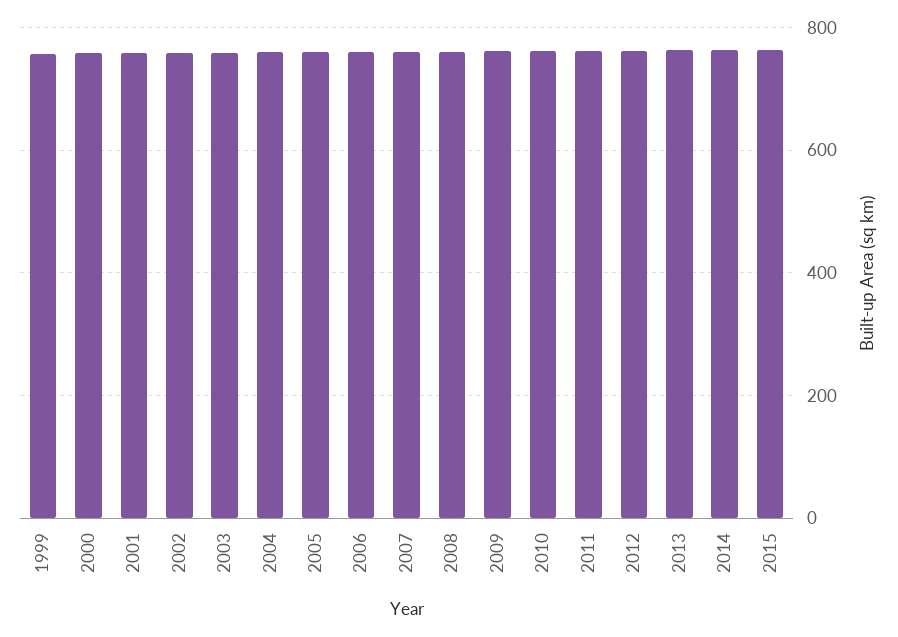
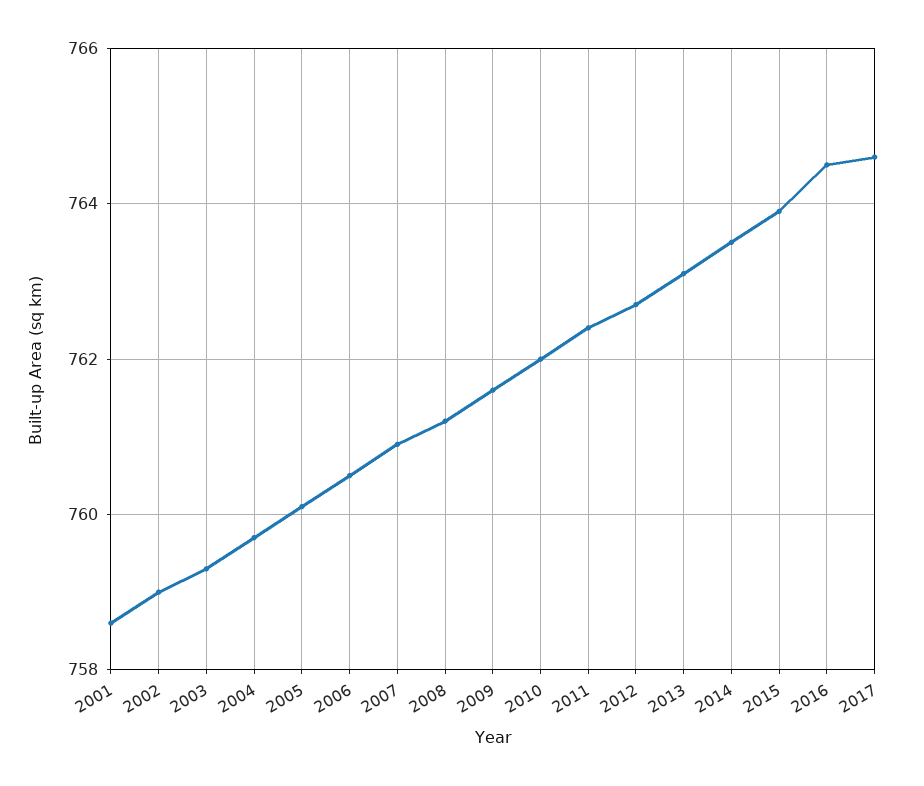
1999: 760 -> none
2000: 760 -> none
2016: none -> 764.5
2017: none -> 764.5

